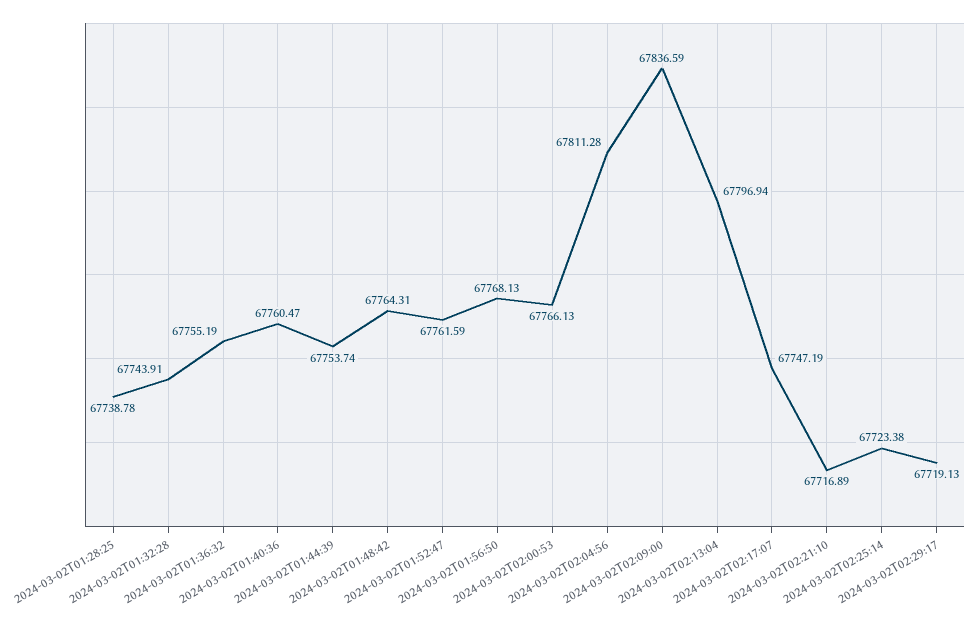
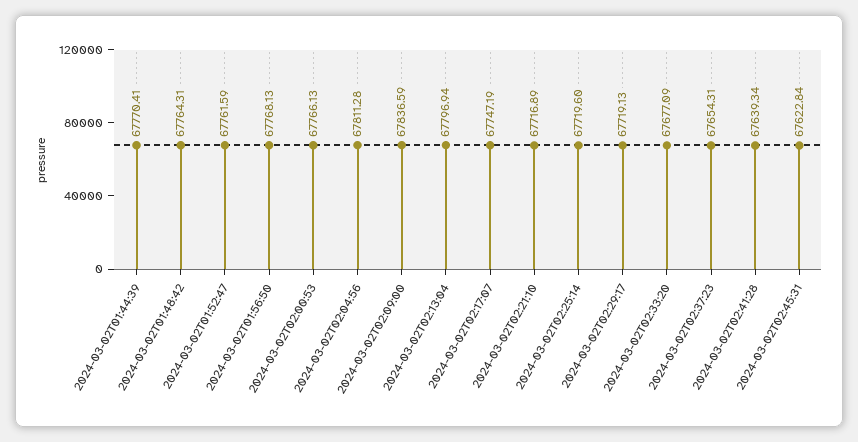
2024-03-02T01:28:25: 67738.78 -> none
2024-03-02T01:32:28: 67743.91 -> none
2024-03-02T01:36:32: 67755.19 -> none
2024-03-02T01:40:36: 67760.47 -> none
2024-03-02T01:44:39: 67753.74 -> 67770.41
2024-03-02T02:25:14: 67723.38 -> 67719.6
2024-03-02T02:33:20: none -> 67677.09
2024-03-02T02:37:23: none -> 67654.31
2024-03-02T02:41:28: none -> 67639.34
2024-03-02T02:45:31: none -> 67622.84

